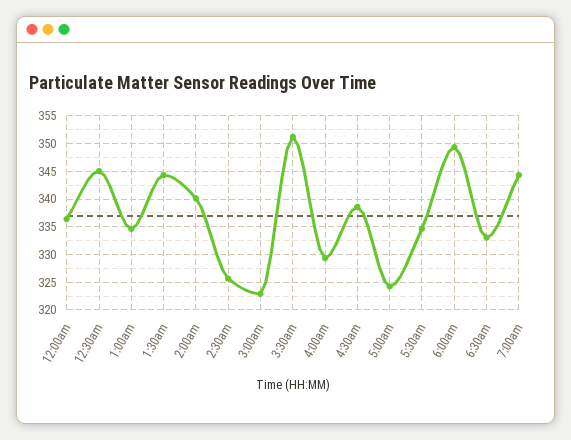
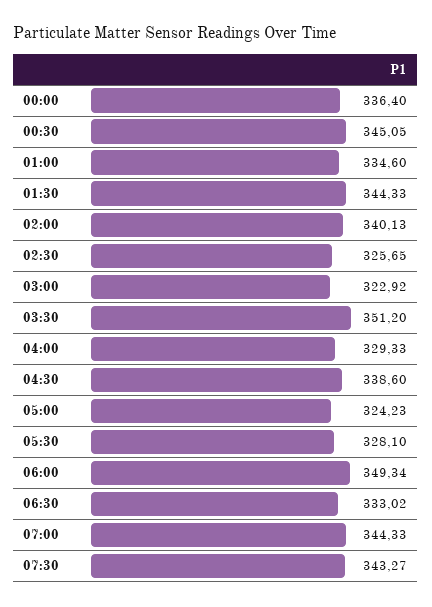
5:30am: 335 -> 328.1
07:30: none -> 343.27

